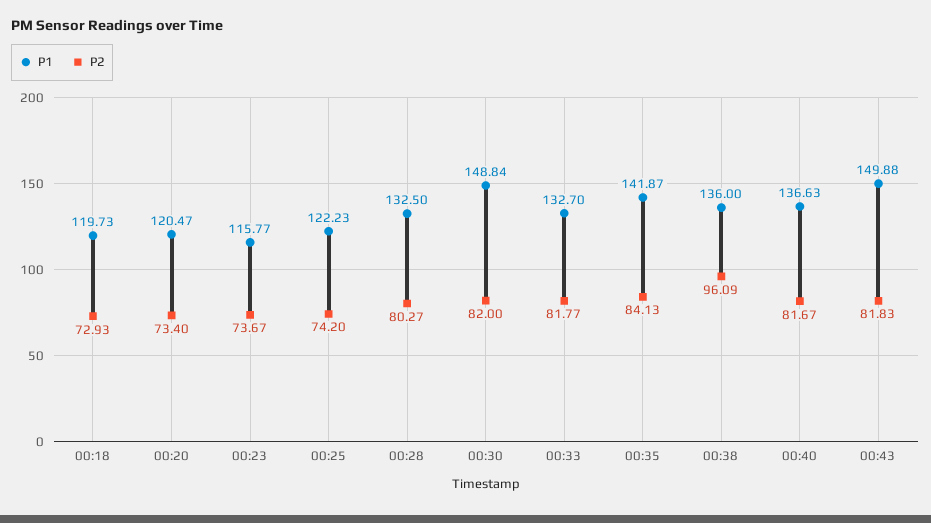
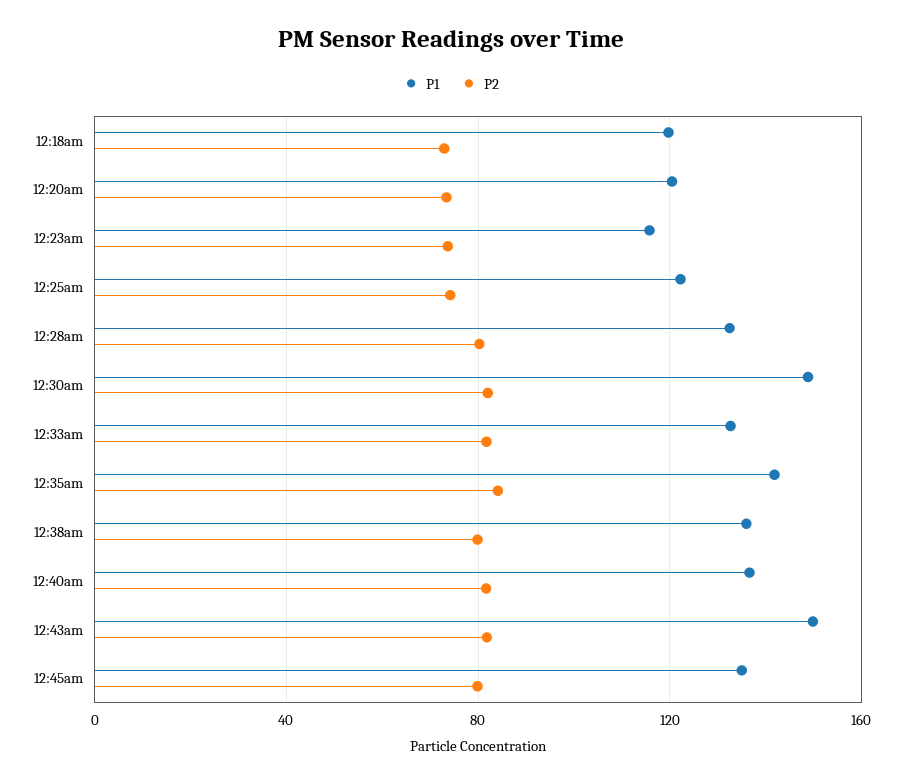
P2, 00:38: 96.09 -> 80
P1, 12:45am: none -> 135
P2, 12:45am: none -> 80

